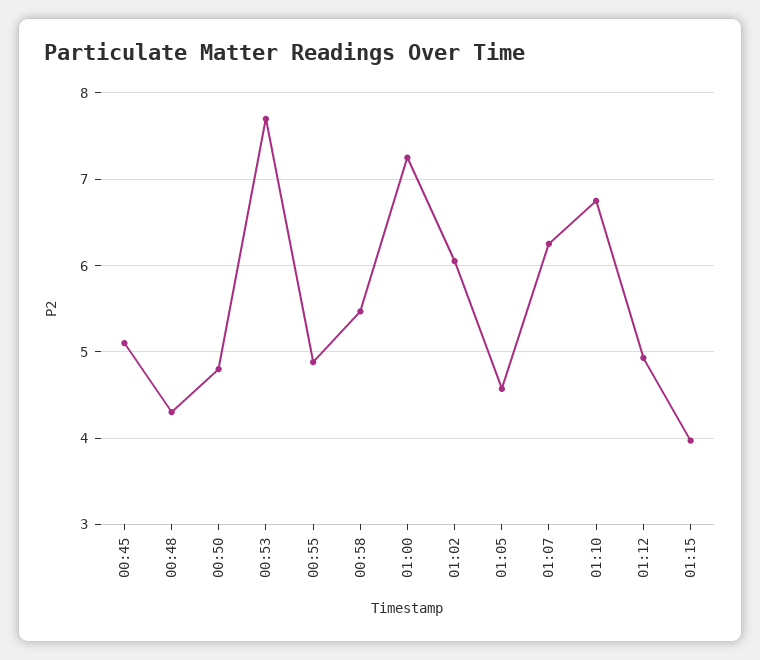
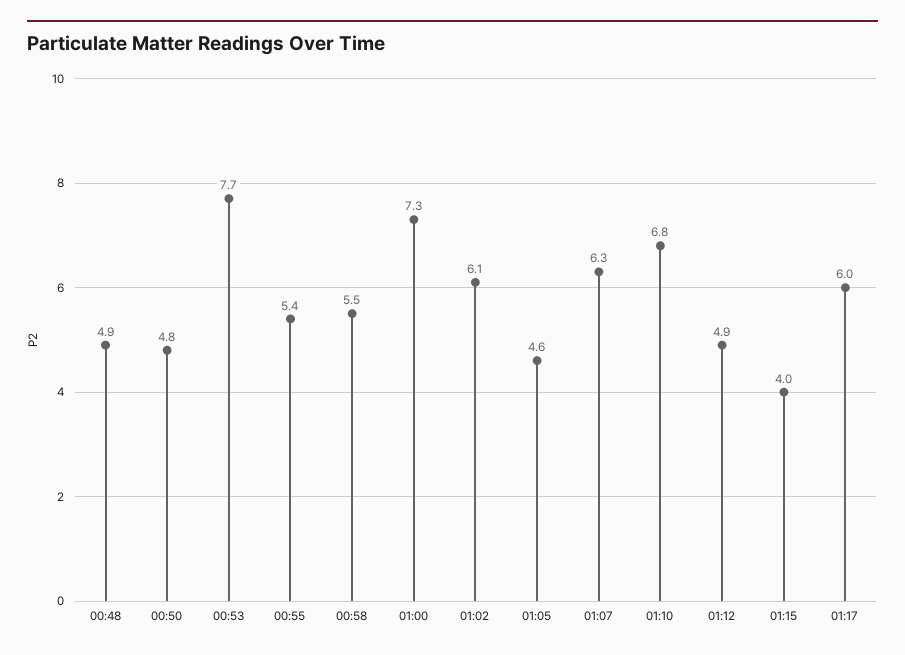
00:45: 5.1 -> none
00:48: 4.3 -> 4.9
00:55: 4.9 -> 5.4
01:17: none -> 6

